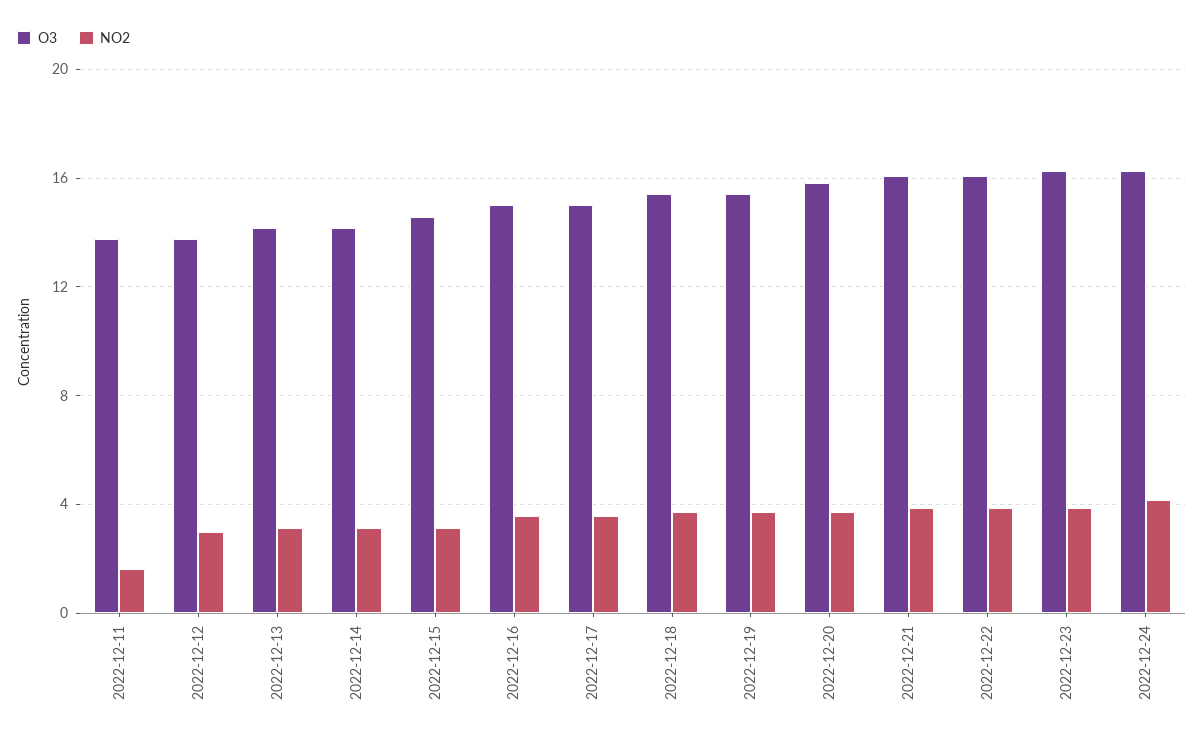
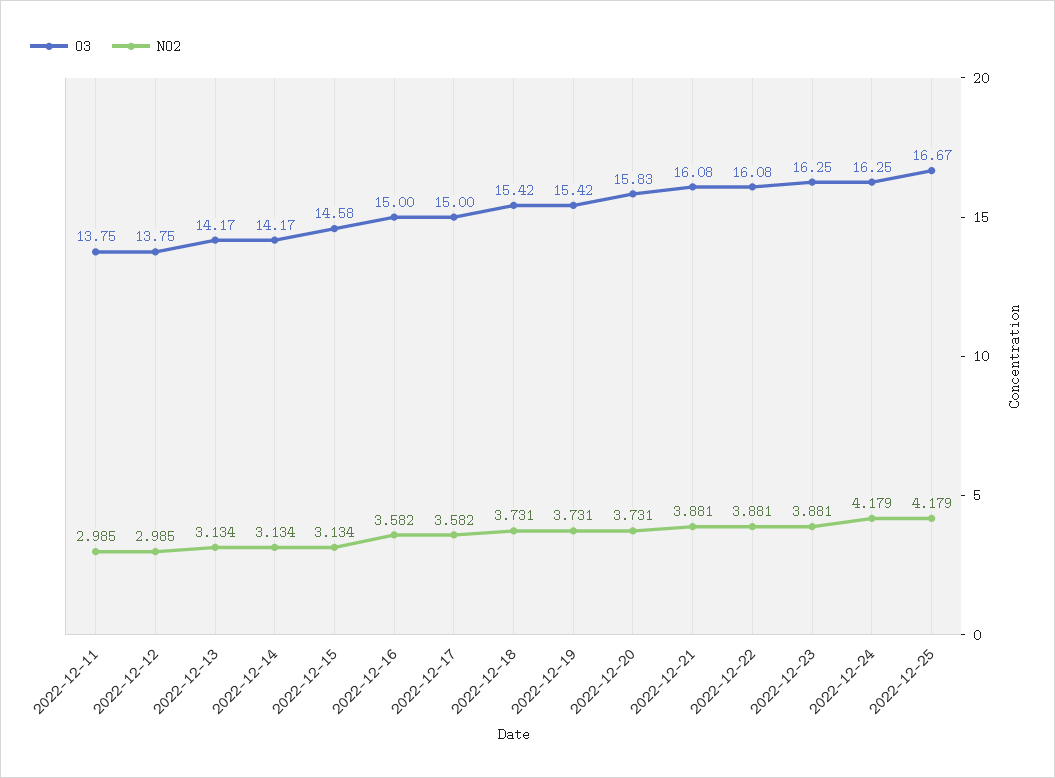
NO2, 2022-12-11: 1.5 -> 2.985
O3, 2022-12-25: none -> 16.67
NO2, 2022-12-25: none -> 4.179

